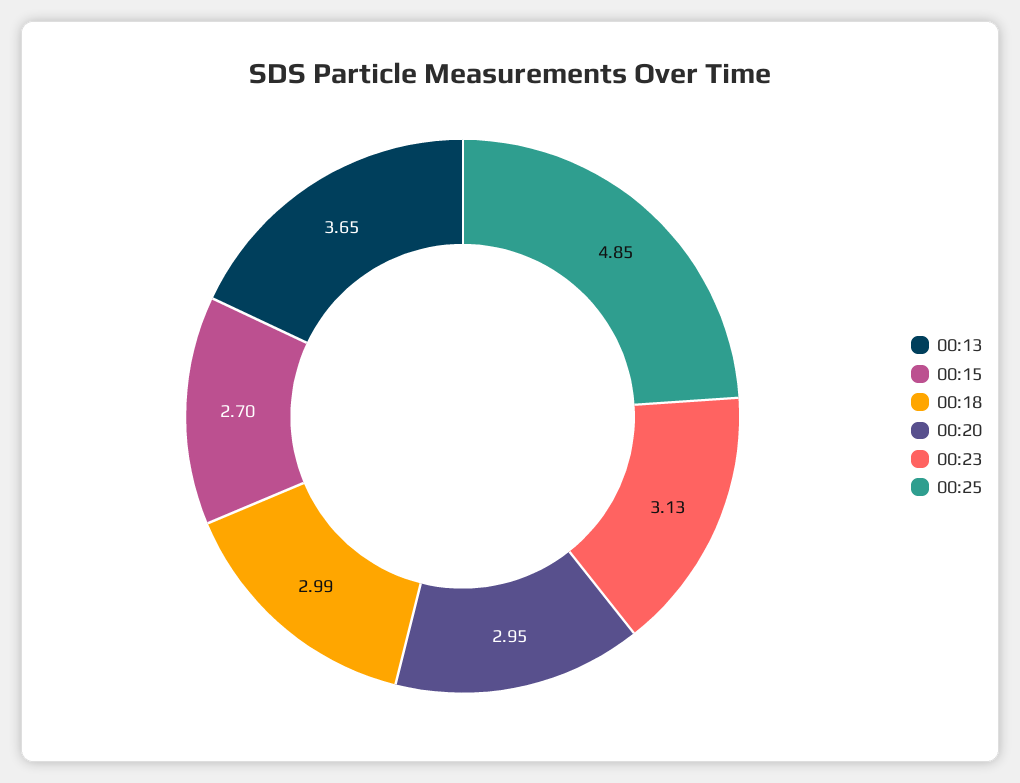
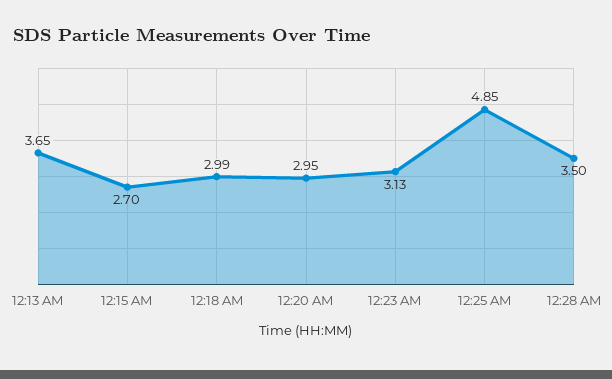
12:28 AM: none -> 3.5

